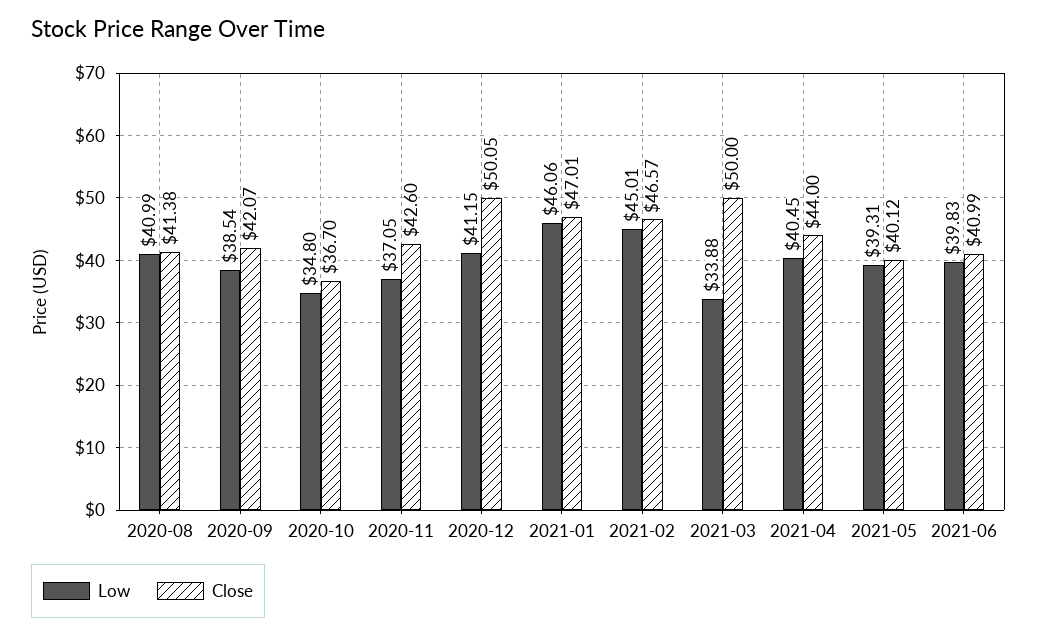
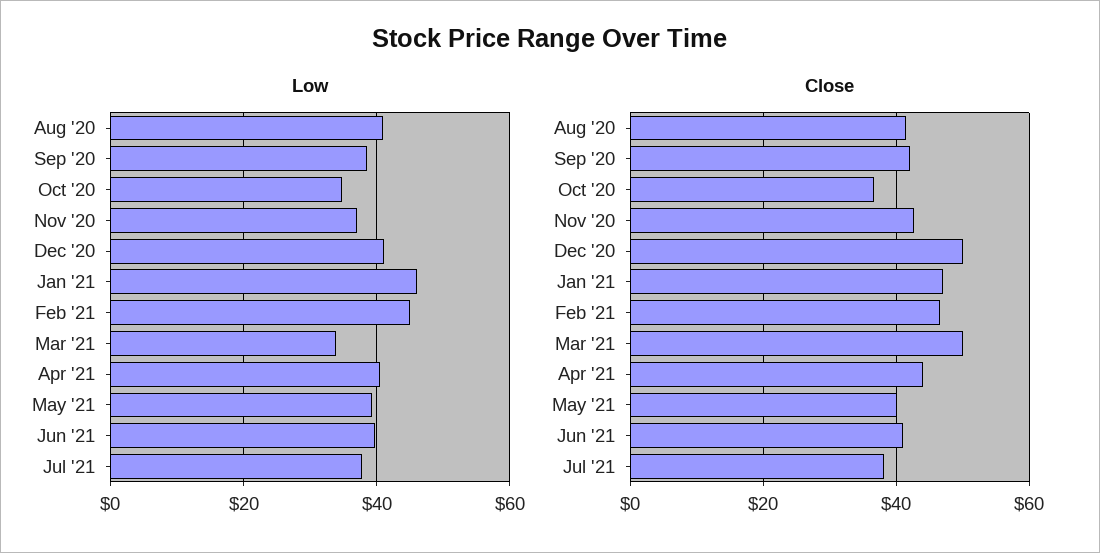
Low, Jul '21: none -> 38
Close, Jul '21: none -> 38

